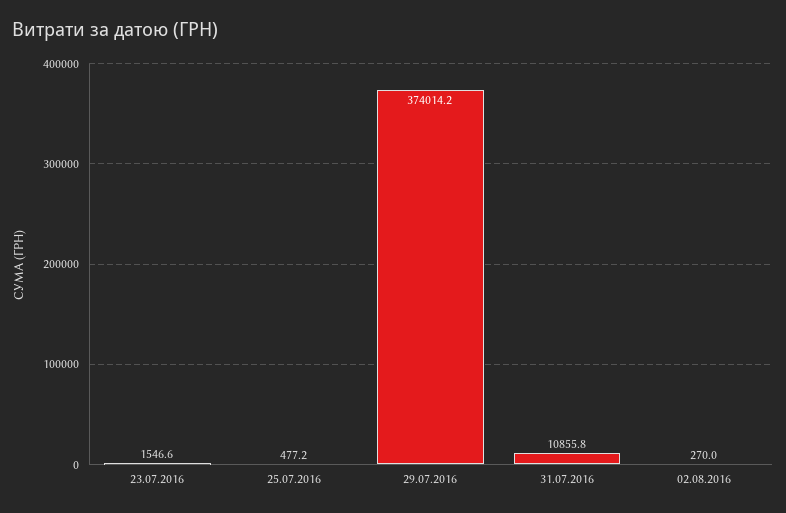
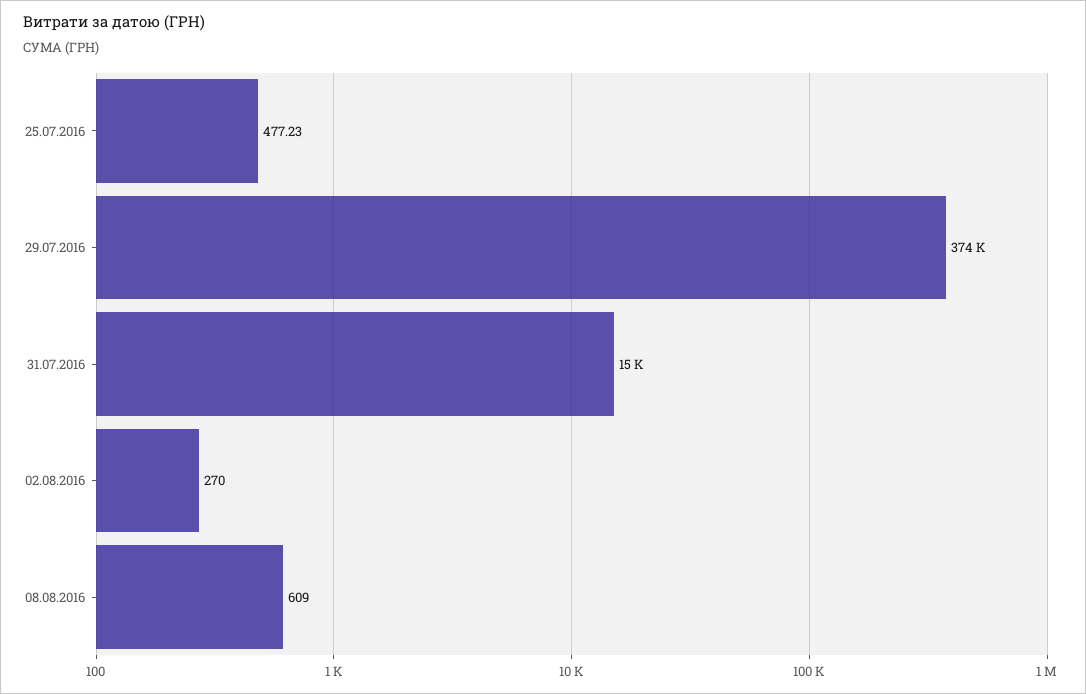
23.07.2016: 1546.6 -> none
31.07.2016: 10855.8 -> 15000
08.08.2016: none -> 609

